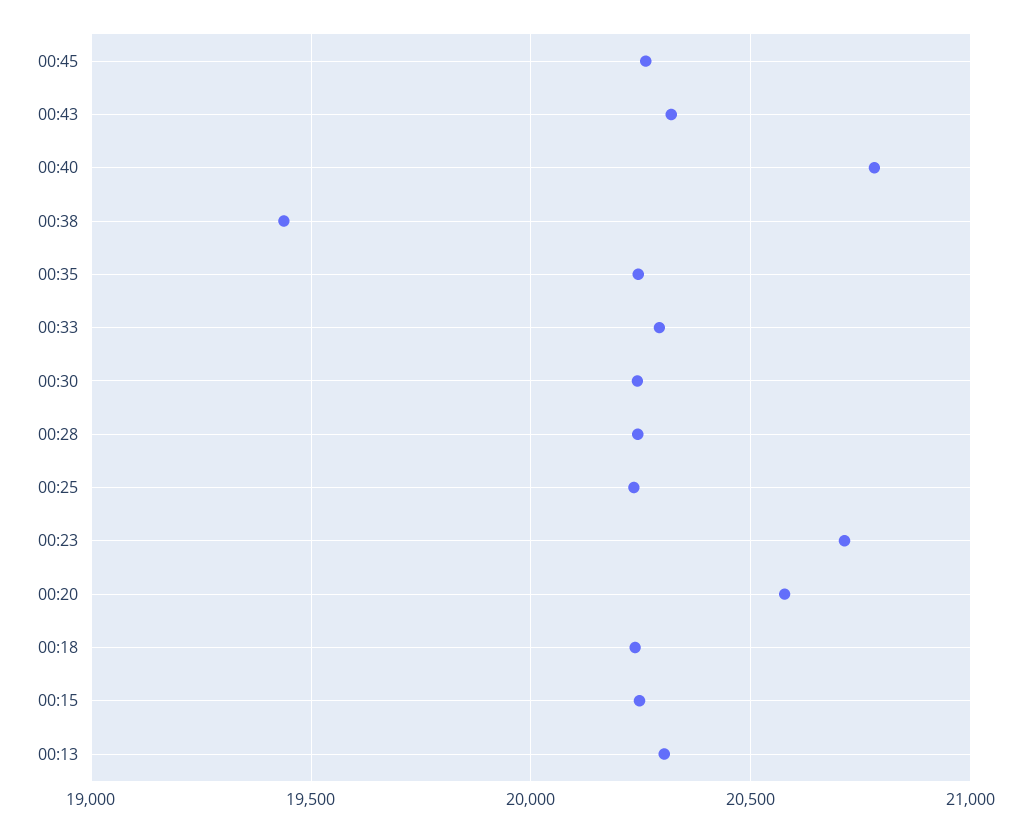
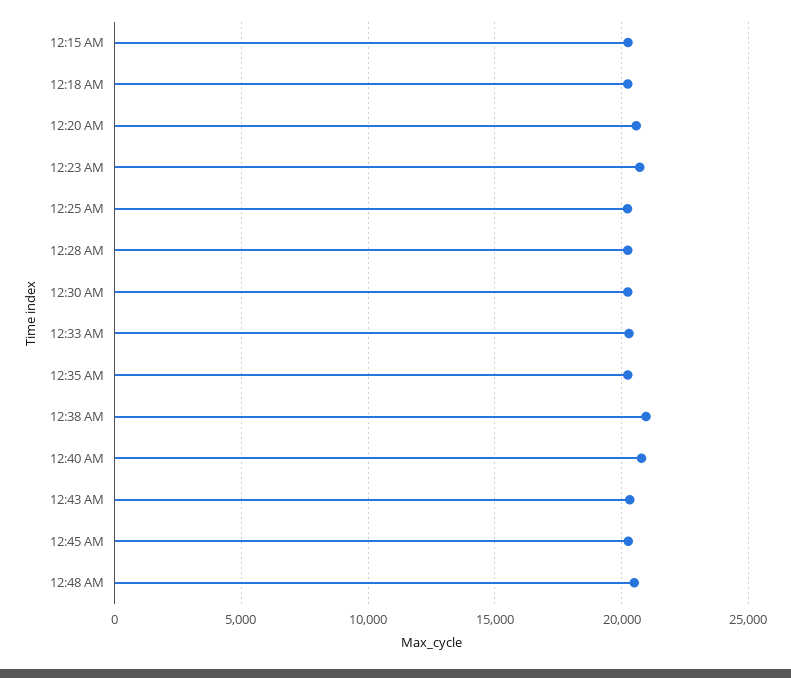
00:38: 19450 -> 21000
00:13: 20300 -> none
12:48 AM: none -> 20500

